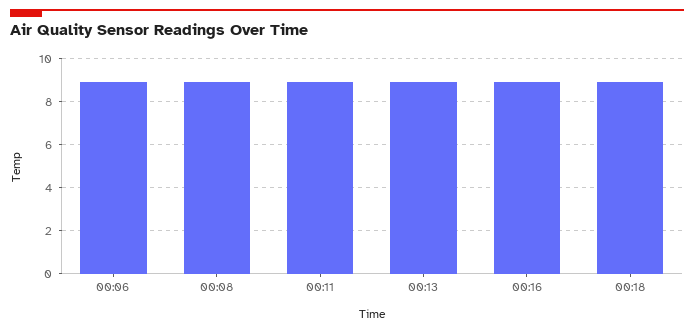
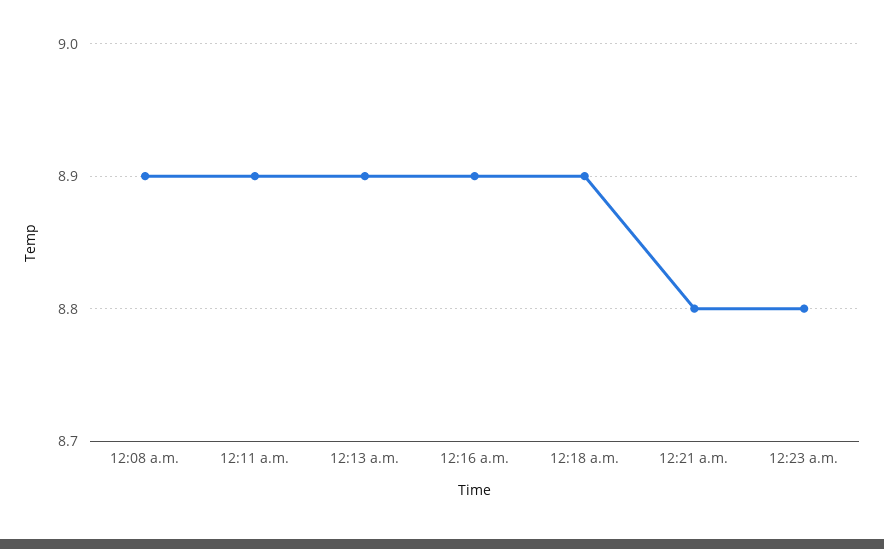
00:06: 9 -> none
12:21 a.m.: none -> 8.8
12:23 a.m.: none -> 8.8

